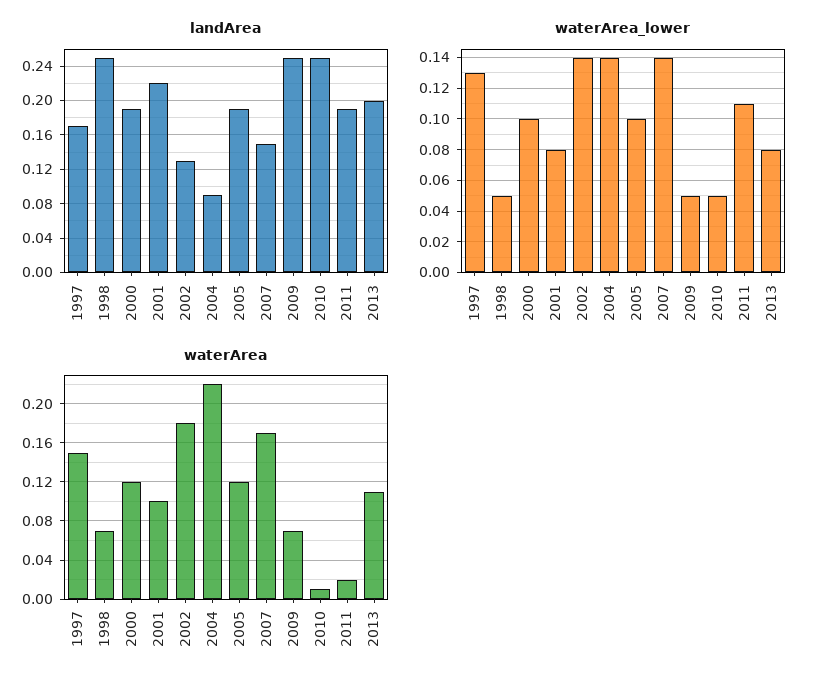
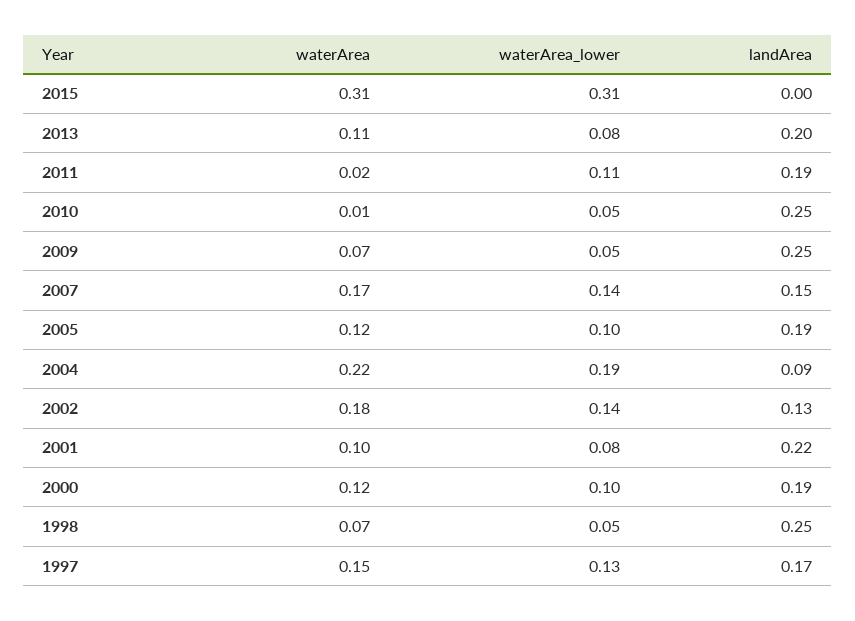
waterArea_lower, 2004: 0.14 -> 0.19
waterArea, 2015: none -> 0.31
waterArea_lower, 2015: none -> 0.31
landArea, 2015: none -> 0

